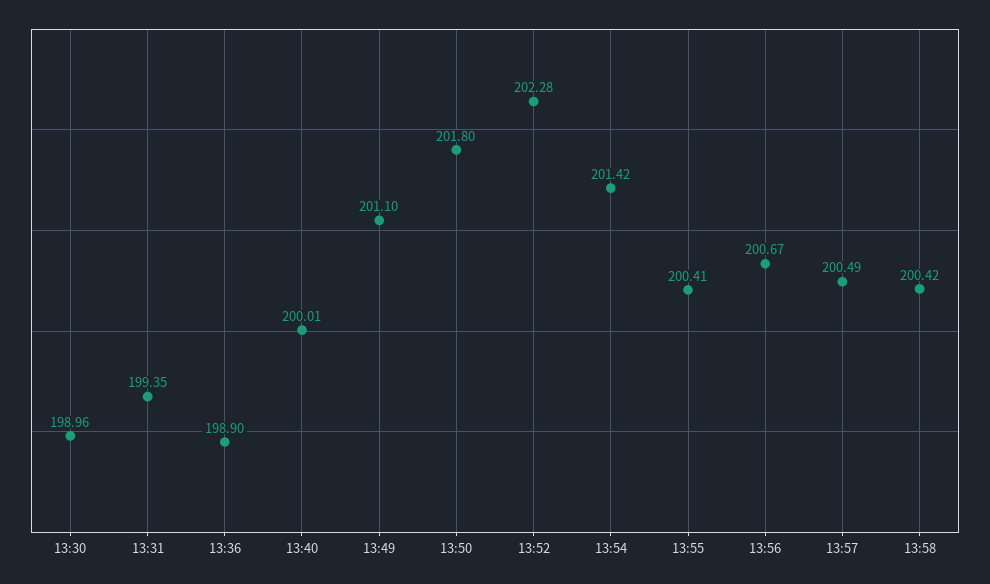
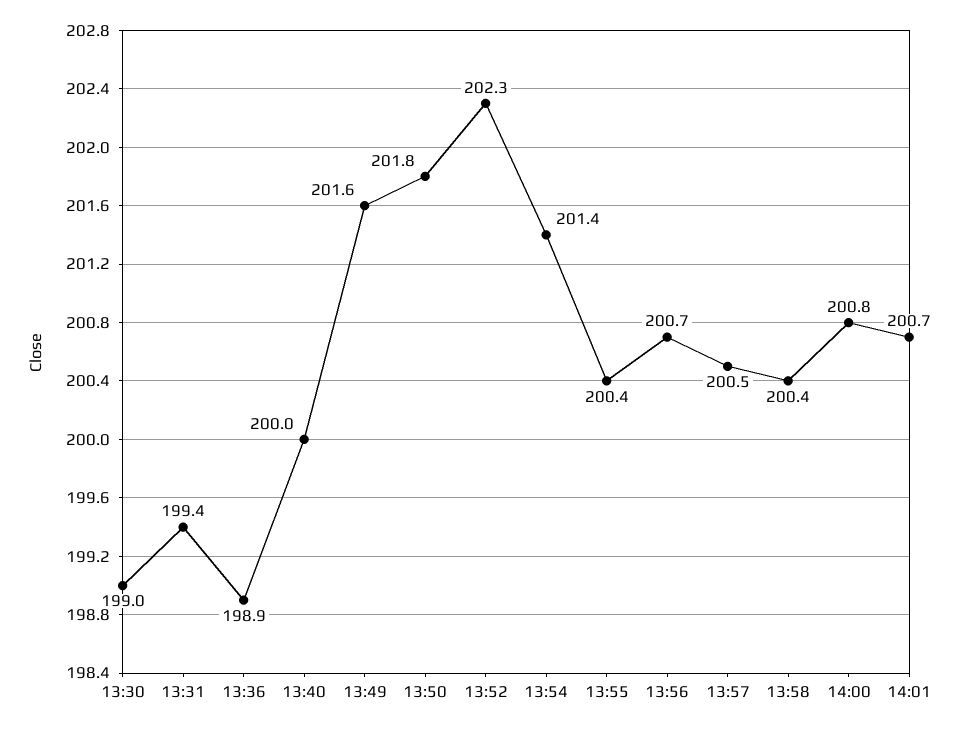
13:49: 201.1 -> 201.6
14:00: none -> 200.8
14:01: none -> 200.7

